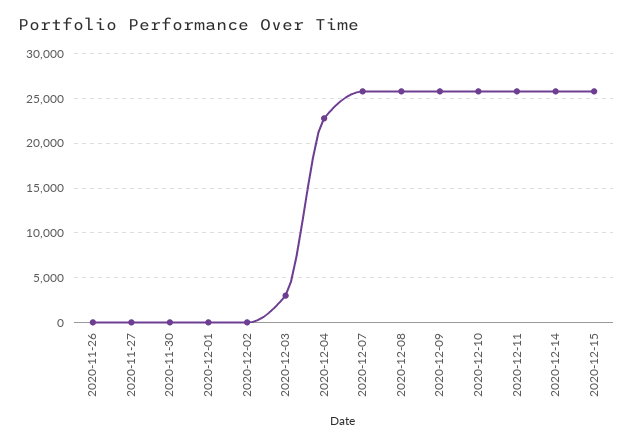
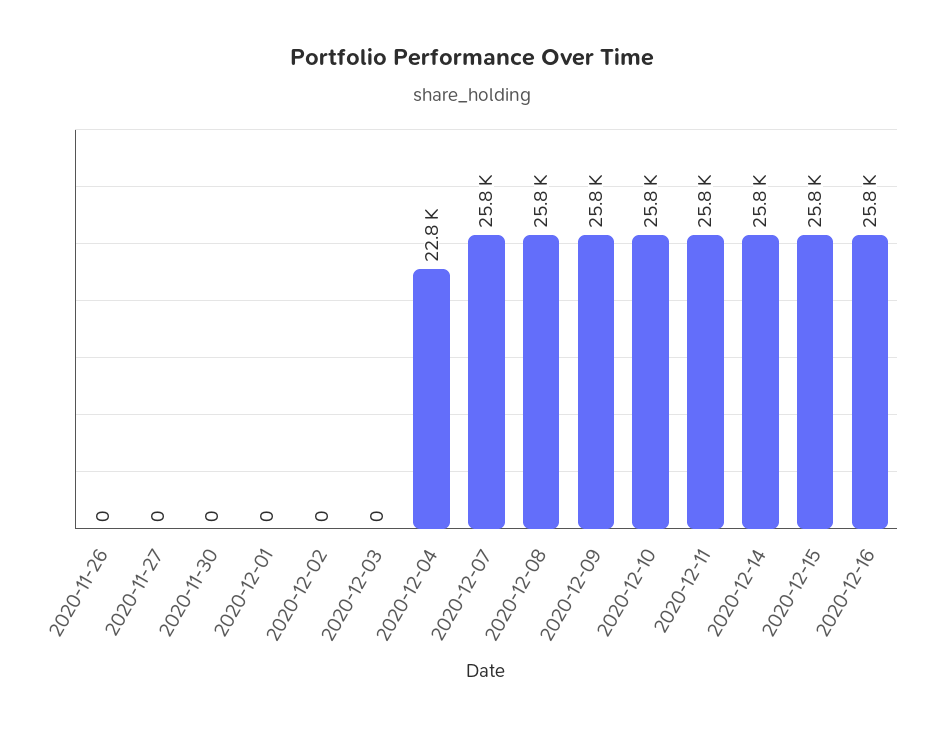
2020-12-03: 3000 -> 0
2020-12-16: none -> 25800

